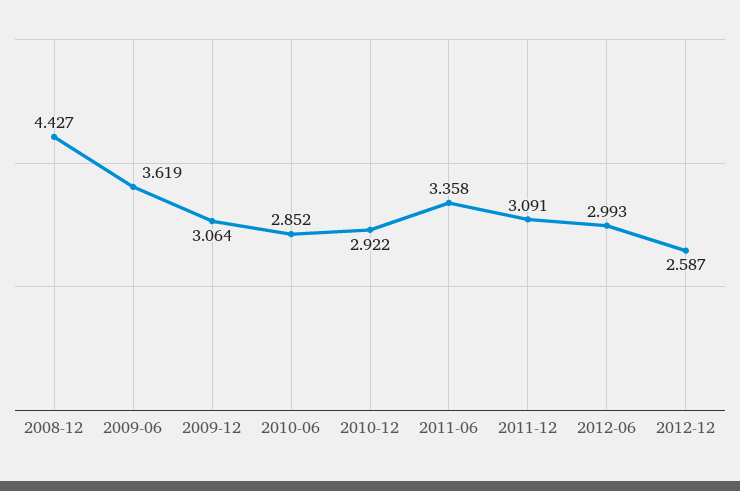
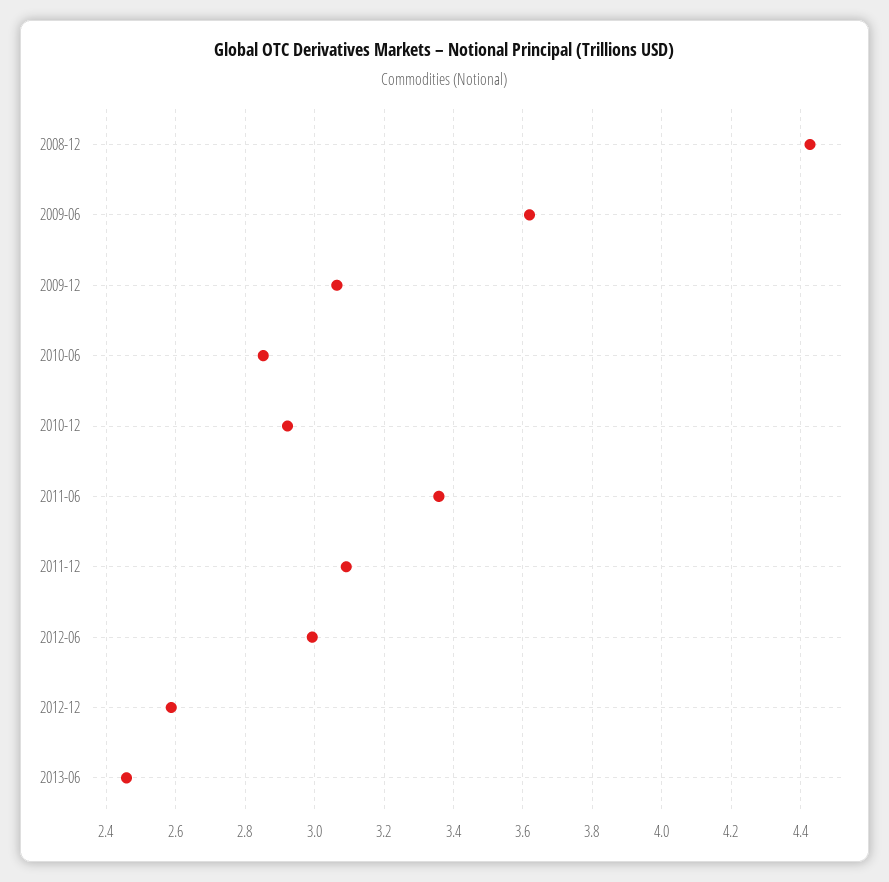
2013-06: none -> 2.46

